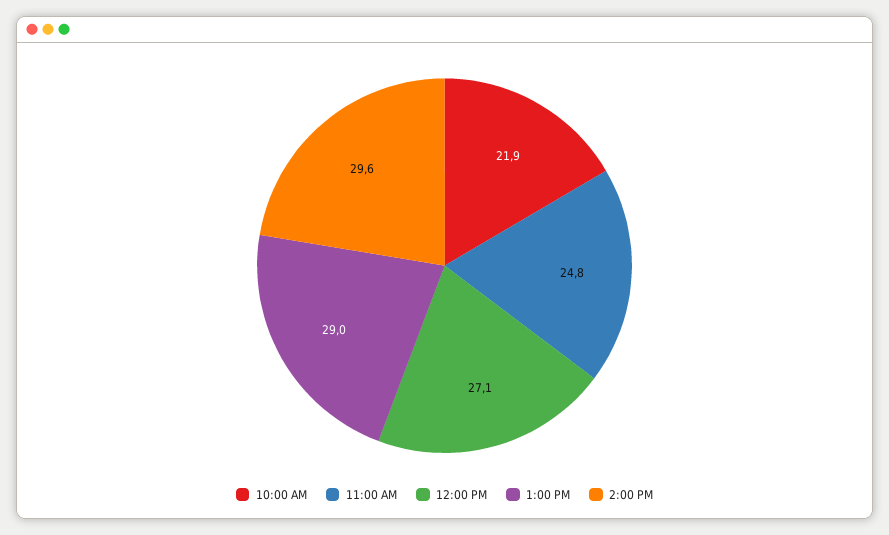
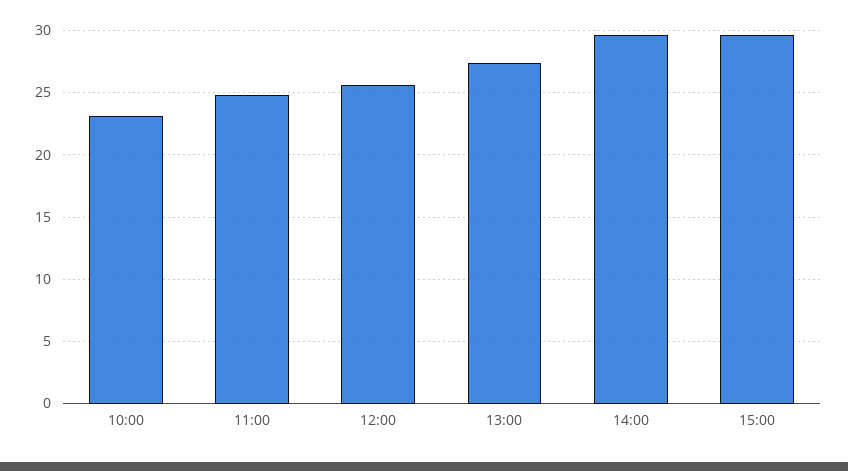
10:00 AM: 21.9 -> 23
12:00 PM: 27.1 -> 25.5
1:00 PM: 29 -> 27.5
15:00: none -> 29.5

